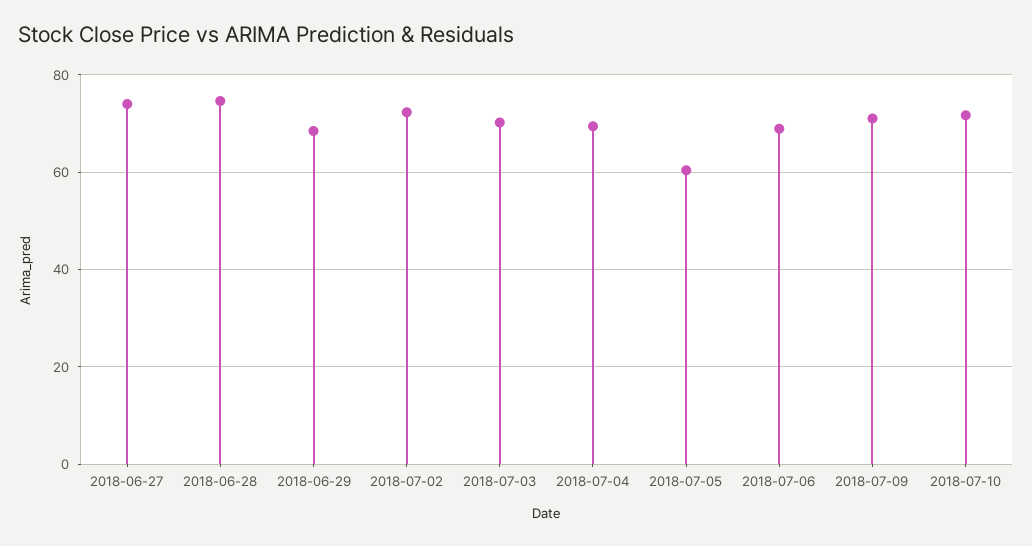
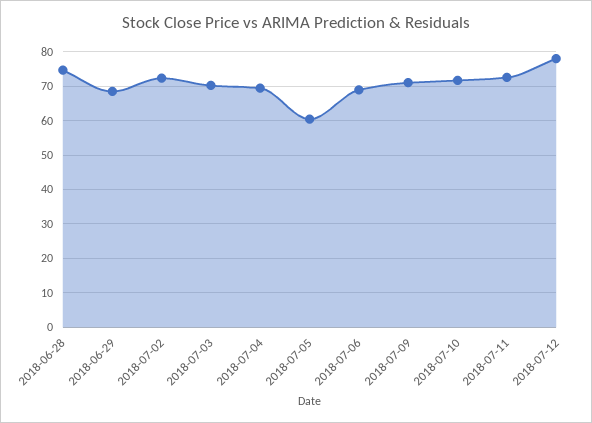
2018-06-27: 74 -> none
2018-07-11: none -> 72
2018-07-12: none -> 78

